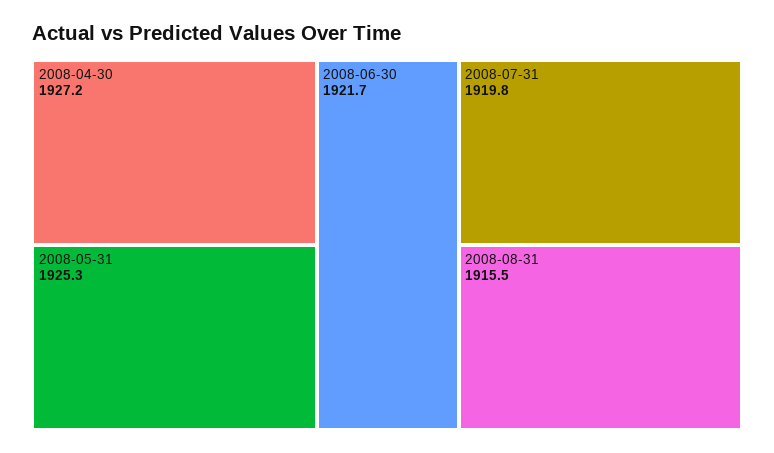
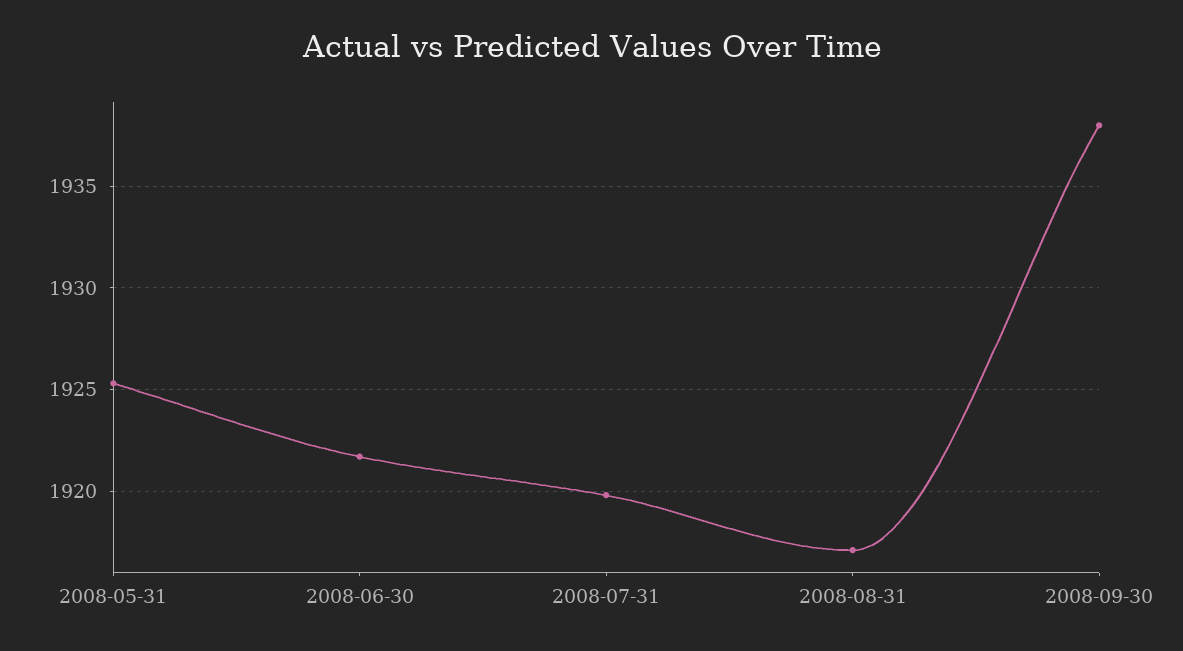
2008-04-30: 1927.2 -> none
2008-08-31: 1915.5 -> 1917
2008-09-30: none -> 1938

